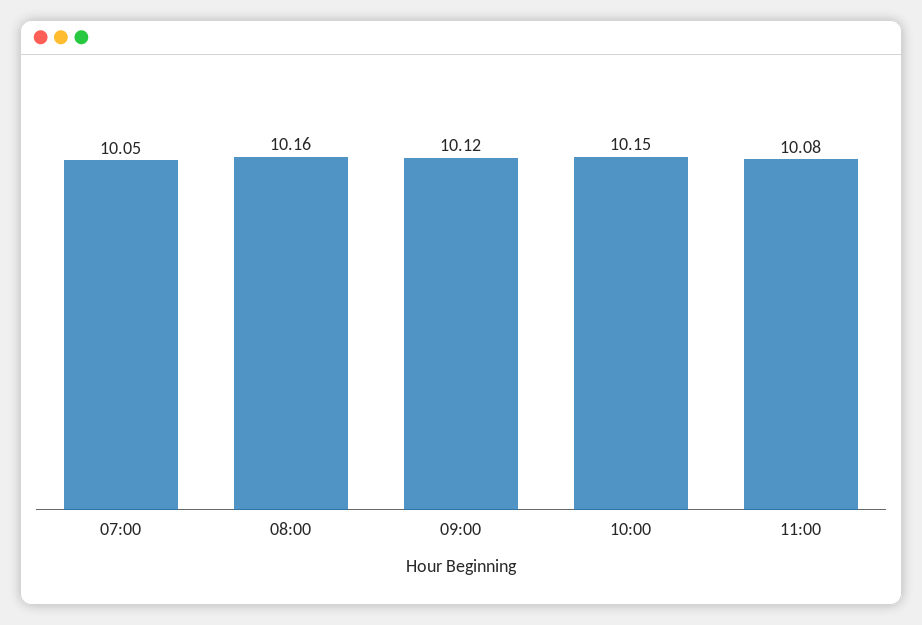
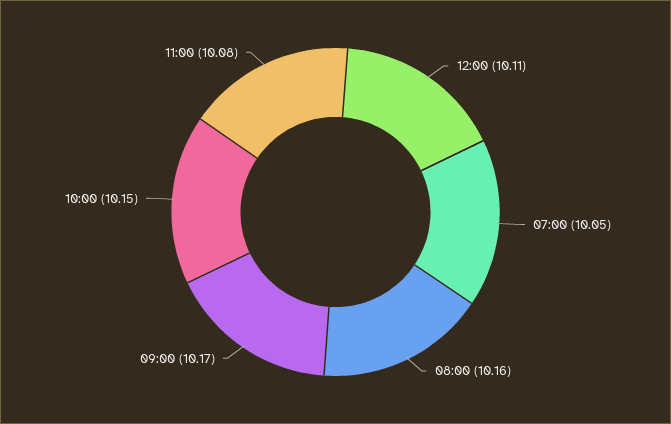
09:00: 10.12 -> 10.17
12:00: none -> 10.11

